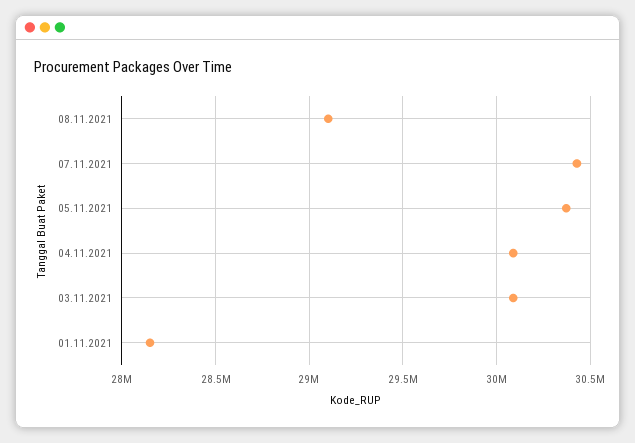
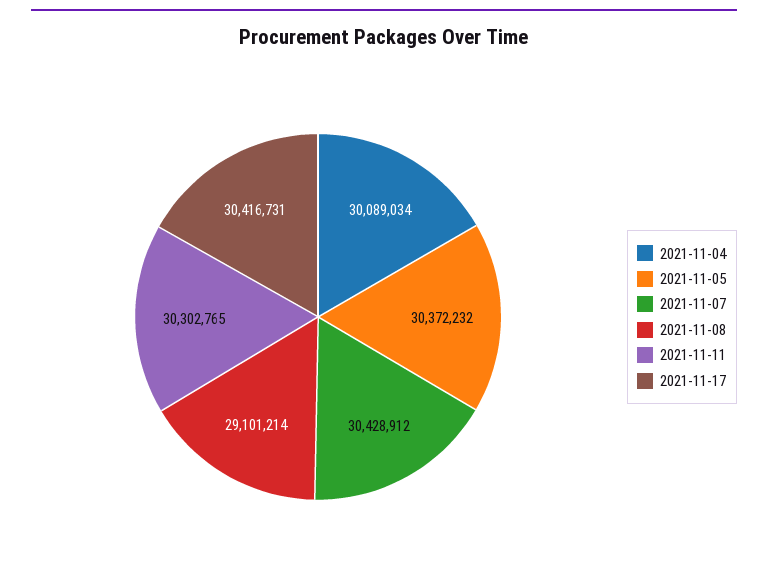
03.11.2021: 30100000 -> none
01.11.2021: 28150000 -> none
2021-11-11: none -> 30302765
2021-11-17: none -> 30416731

